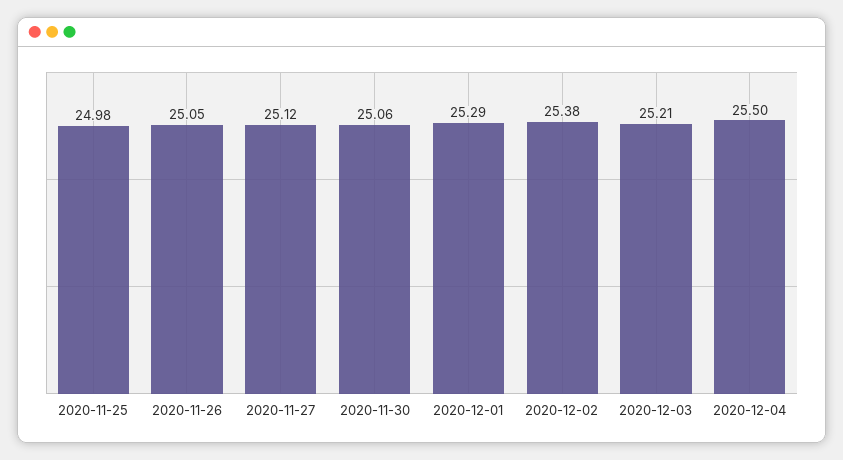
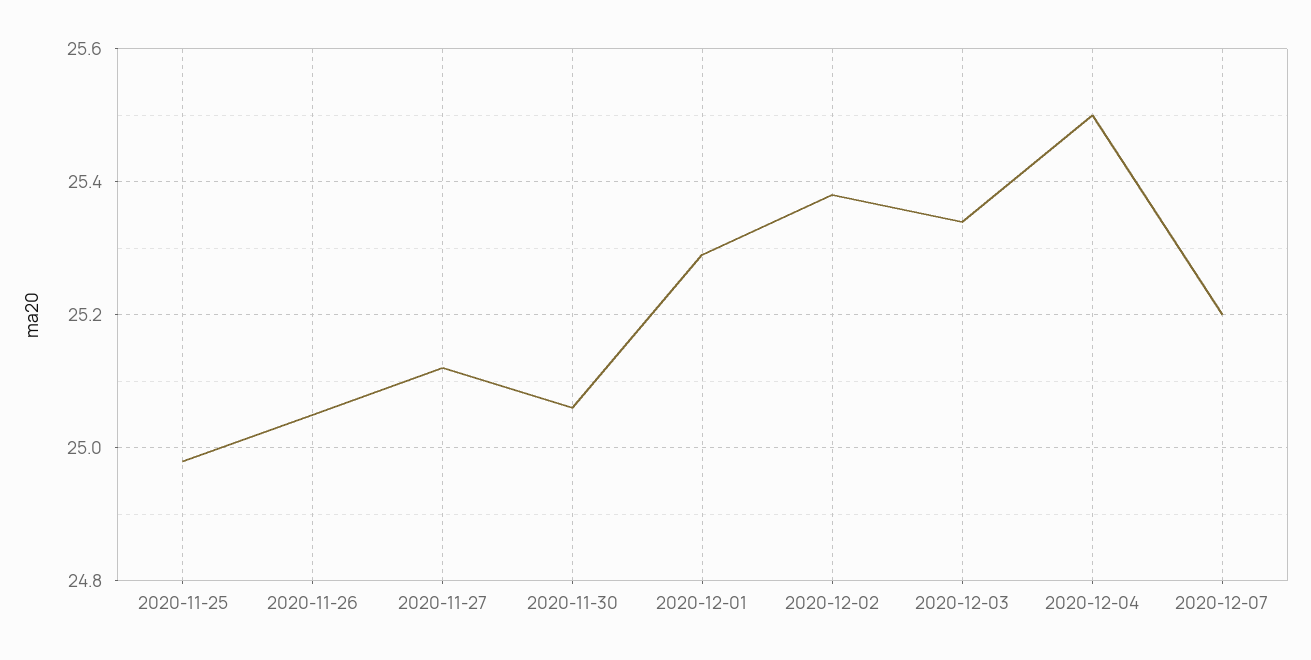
2020-12-03: 25.21 -> 25.35
2020-12-07: none -> 25.2

